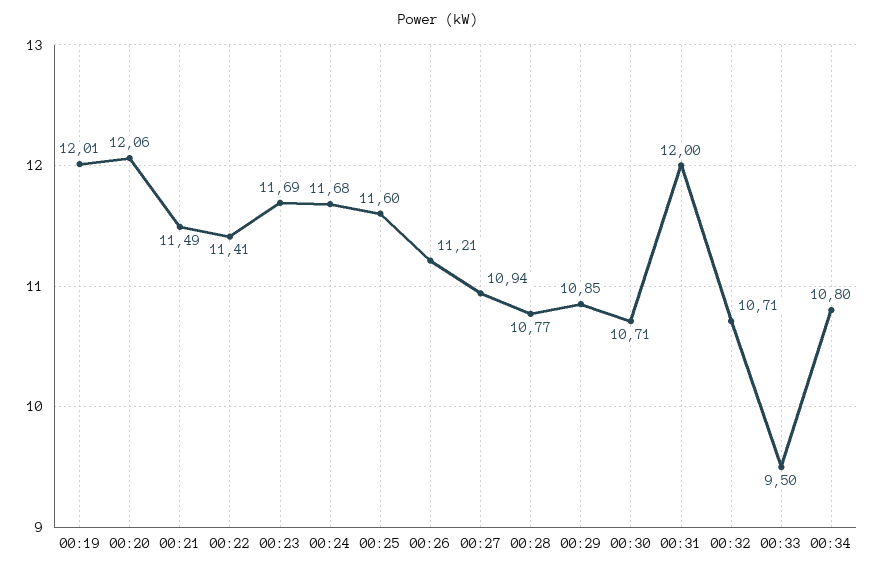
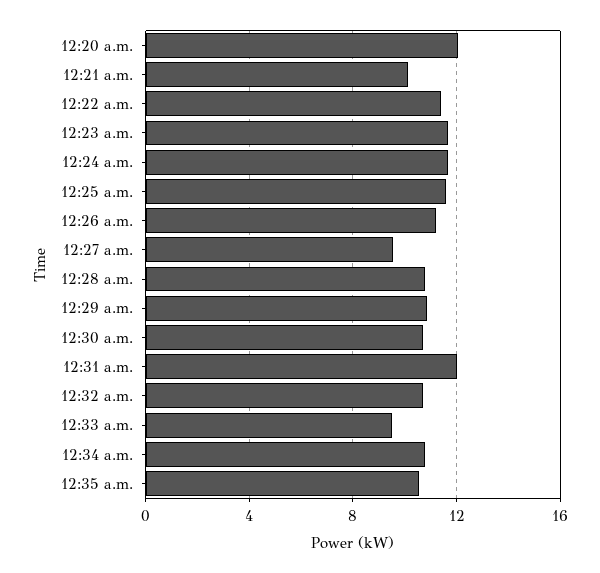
00:19: 12.01 -> none
00:21: 11.49 -> 10
00:27: 10.94 -> 9.5
12:35 a.m.: none -> 10.5

